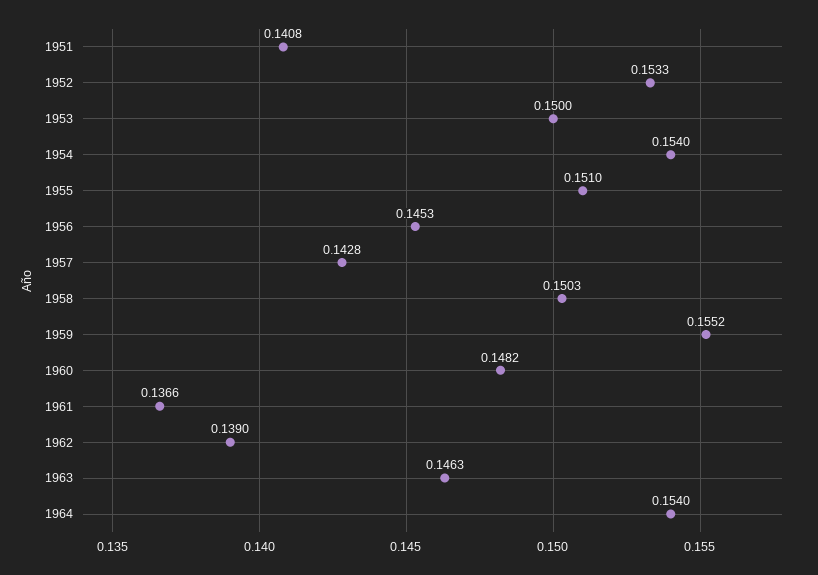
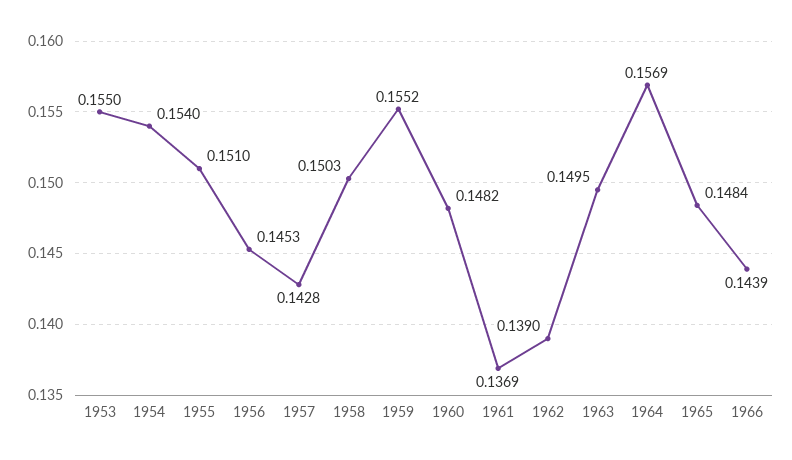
1951: 0.1408 -> none
1952: 0.1533 -> none
1953: 0.15 -> 0.155
1961: 0.1366 -> 0.1369
1963: 0.1463 -> 0.1495
1964: 0.154 -> 0.1569
1965: none -> 0.1484
1966: none -> 0.1439

